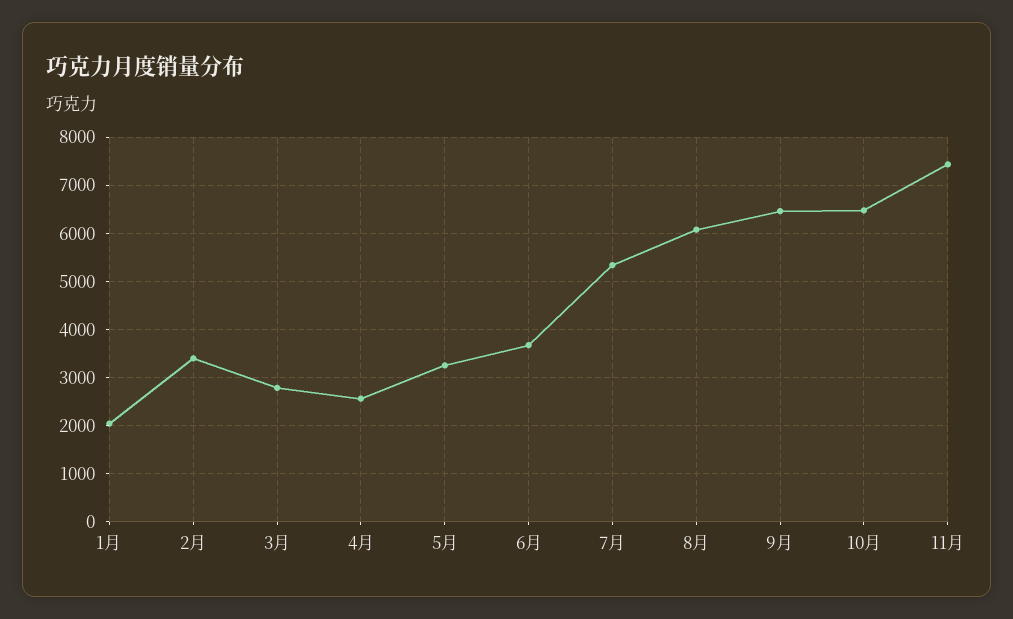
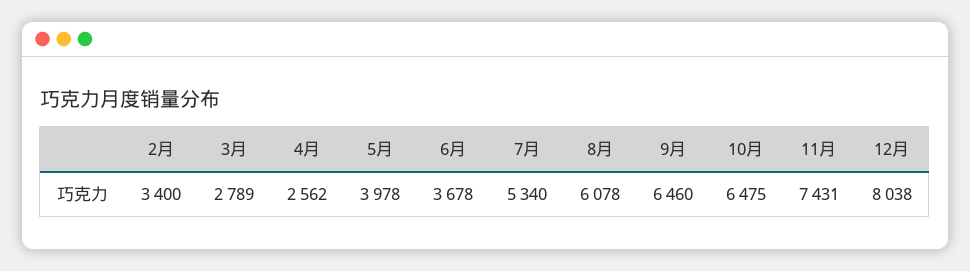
1月: 2000 -> none
5月: 3200 -> 3978
12月: none -> 8038

